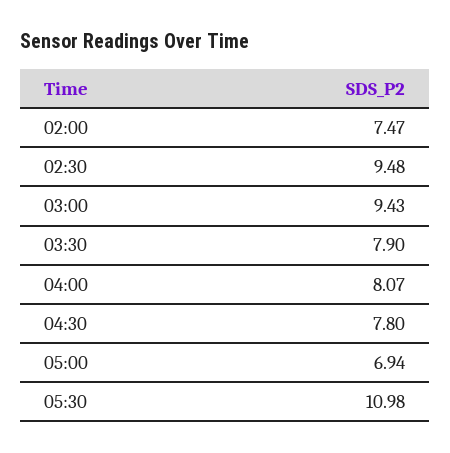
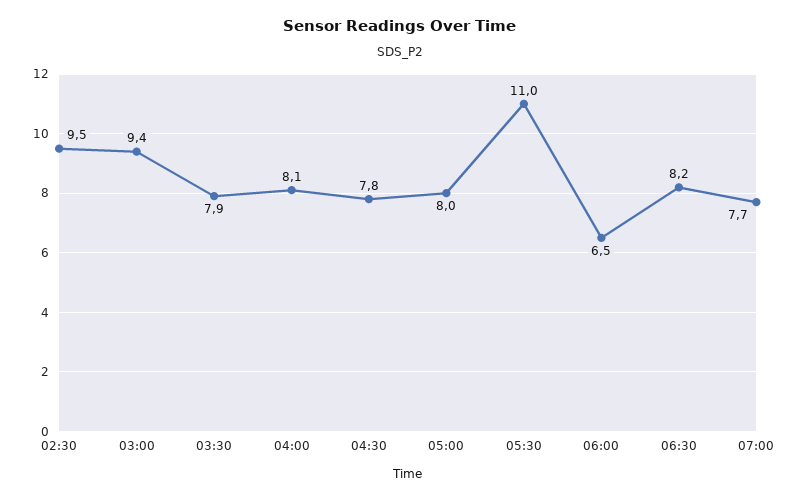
02:00: 7.47 -> none
05:00: 6.94 -> 8
06:00: none -> 6.5
06:30: none -> 8.2
07:00: none -> 7.7

